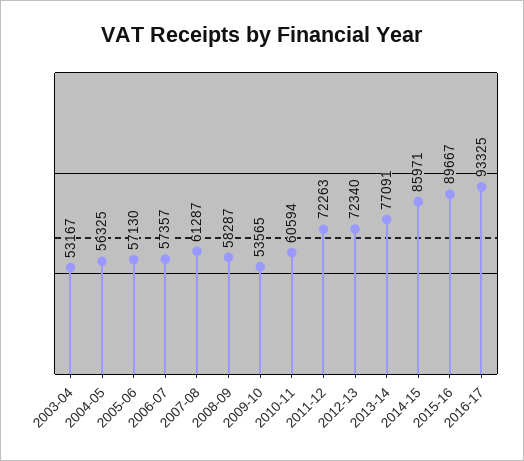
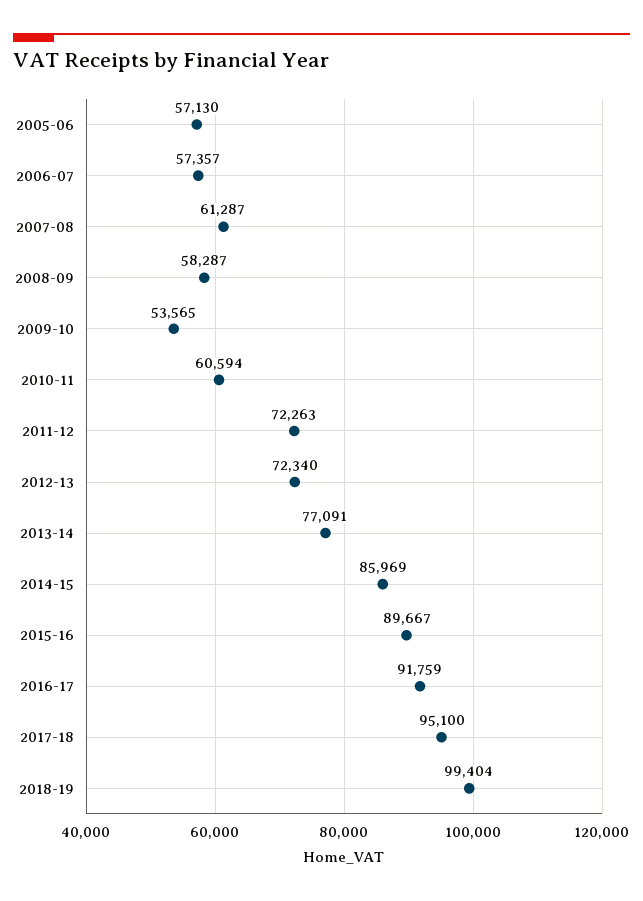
2003-04: 53167 -> none
2004-05: 56325 -> none
2014-15: 85971 -> 85969
2016-17: 93325 -> 91759
2017-18: none -> 95100
2018-19: none -> 99404

